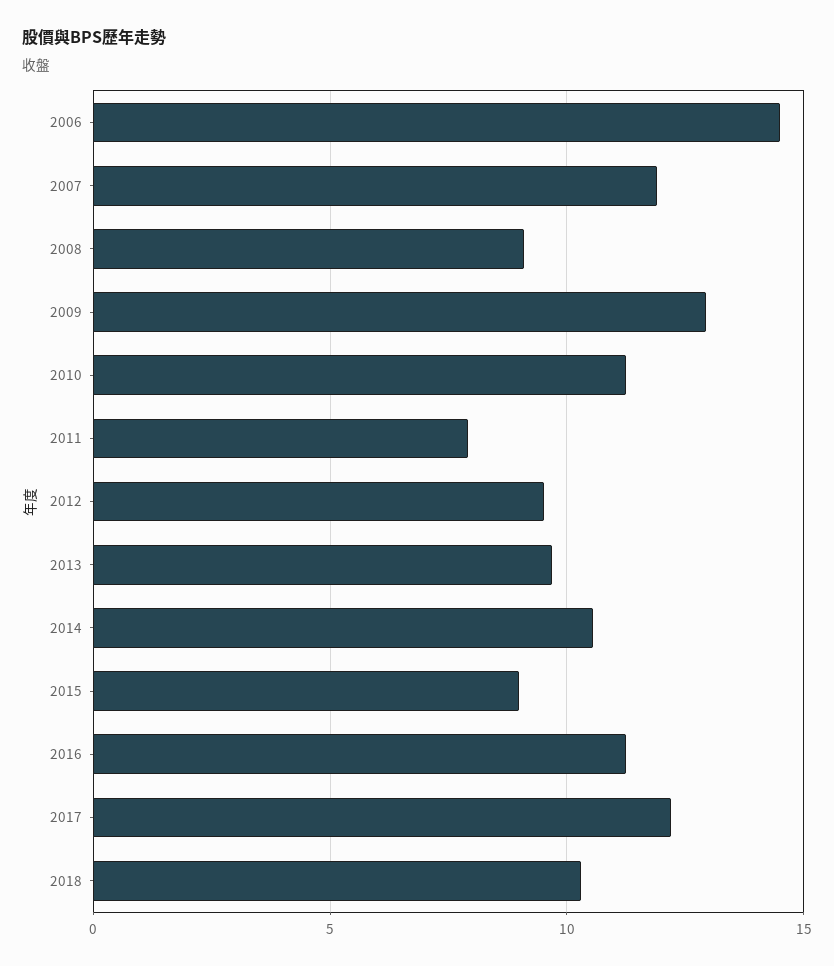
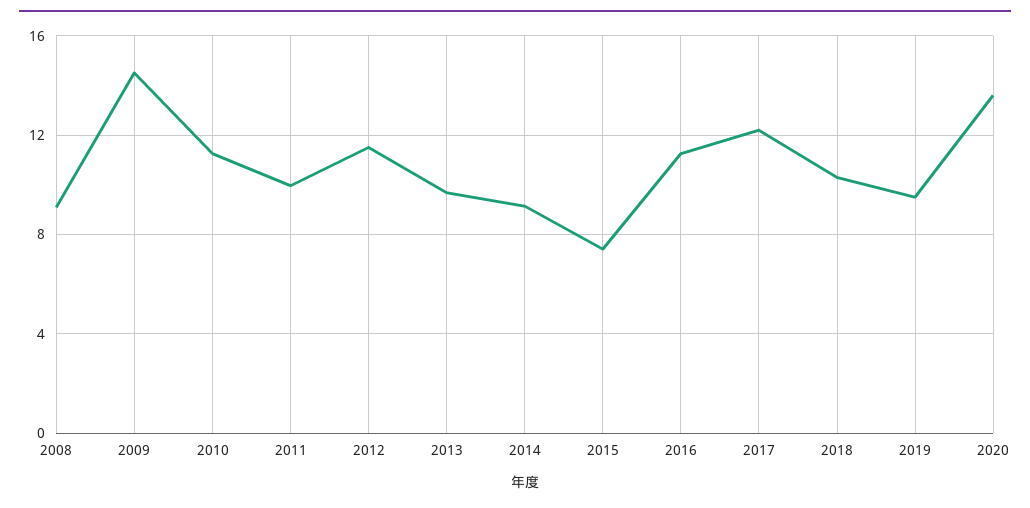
2006: 14.5 -> none
2007: 12 -> none
2009: 13 -> 14.5
2011: 8 -> 10
2012: 9.5 -> 11.5
2014: 10.5 -> 9
2015: 9 -> 7.5
2019: none -> 9.5
2020: none -> 13.5

